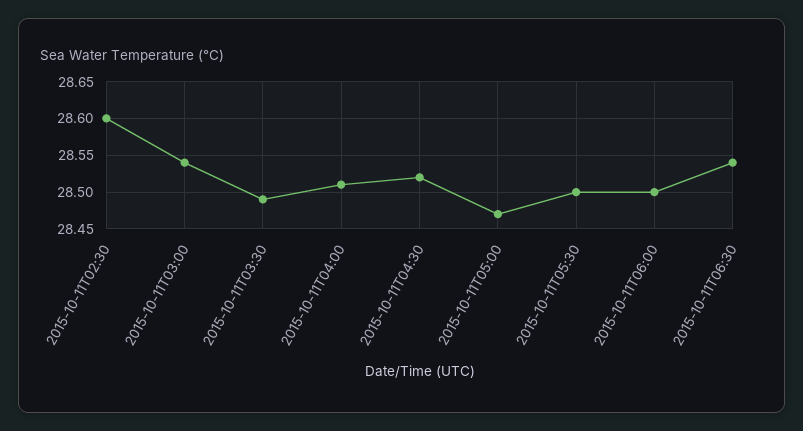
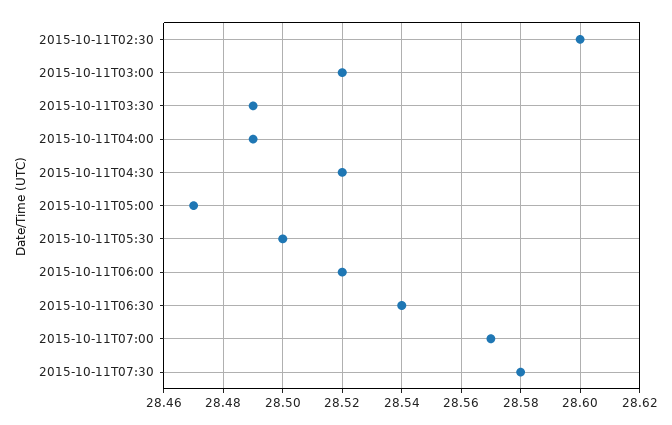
2015-10-11T03:00: 28.54 -> 28.52
2015-10-11T04:00: 28.51 -> 28.49
2015-10-11T06:00: 28.5 -> 28.52
2015-10-11T07:00: none -> 28.57
2015-10-11T07:30: none -> 28.58

